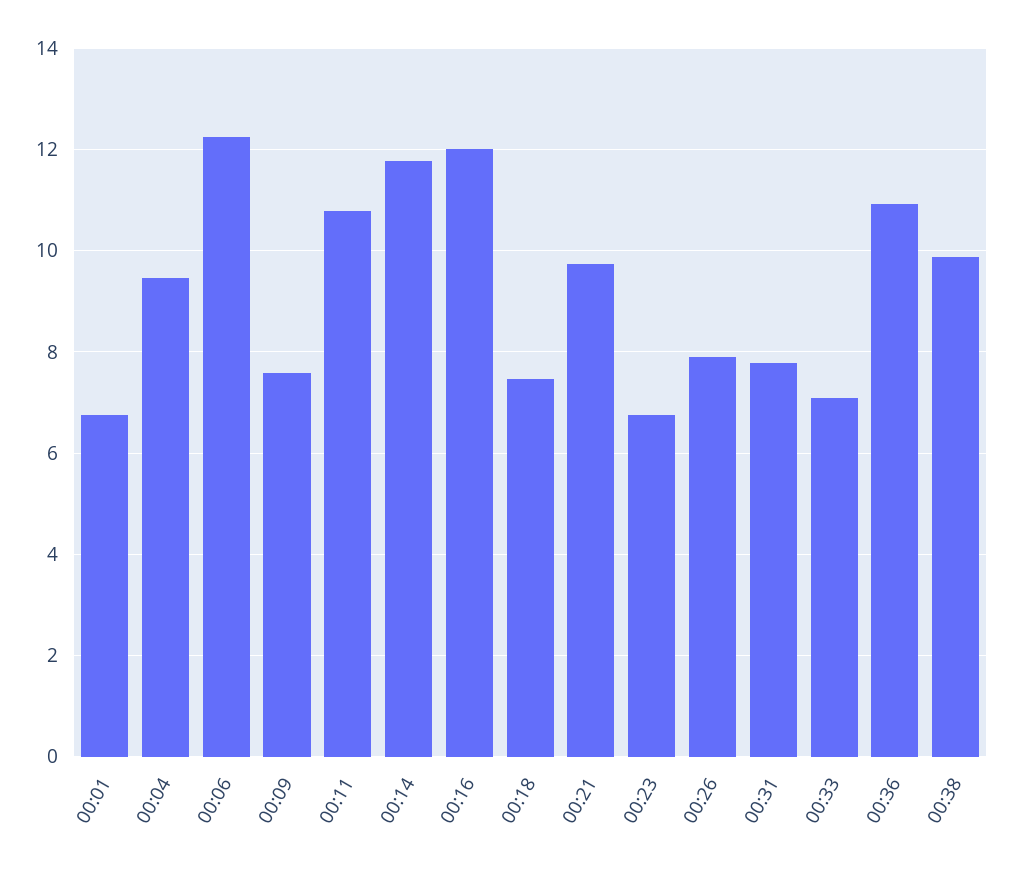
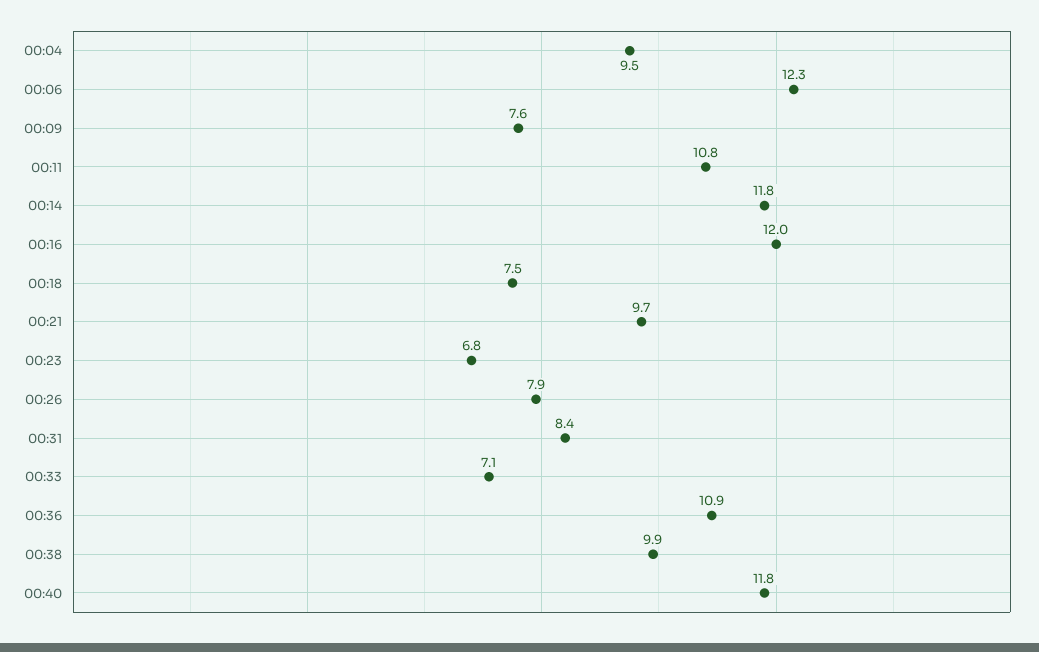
00:01: 6.8 -> none
00:31: 7.8 -> 8.4
00:40: none -> 11.8

